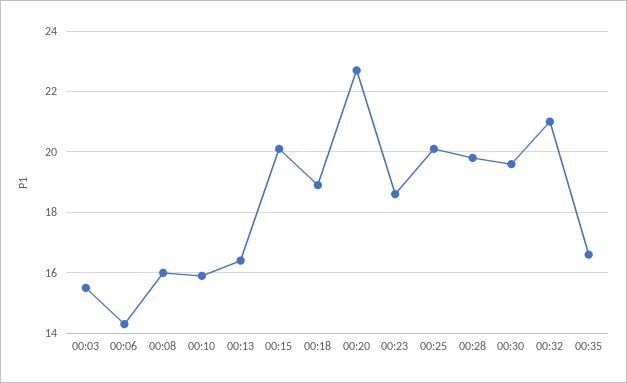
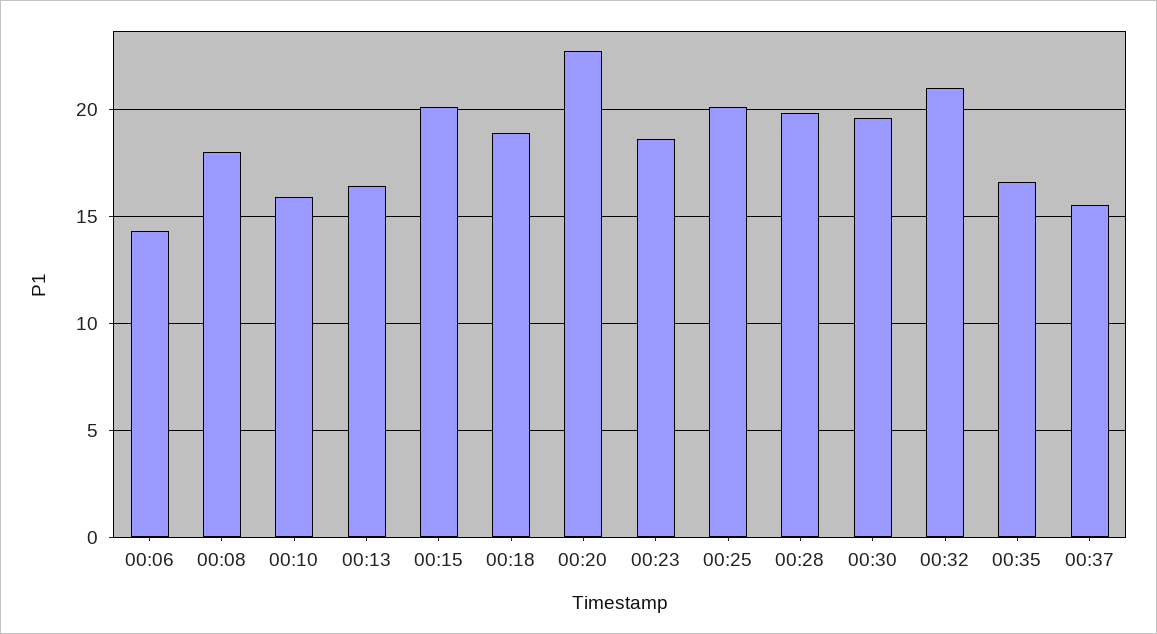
00:03: 15.5 -> none
00:08: 16 -> 18
00:37: none -> 15.5

